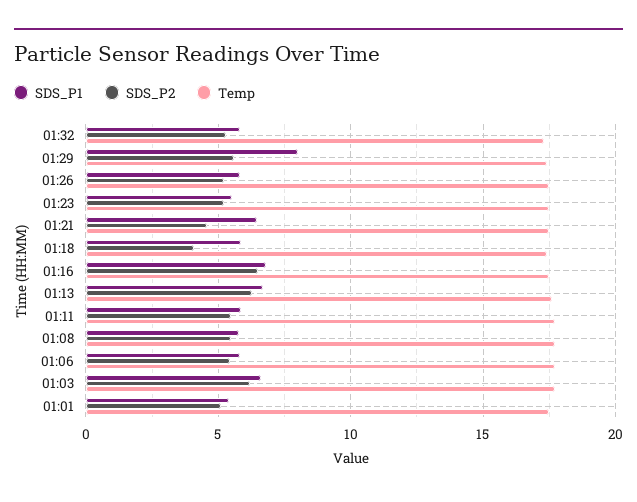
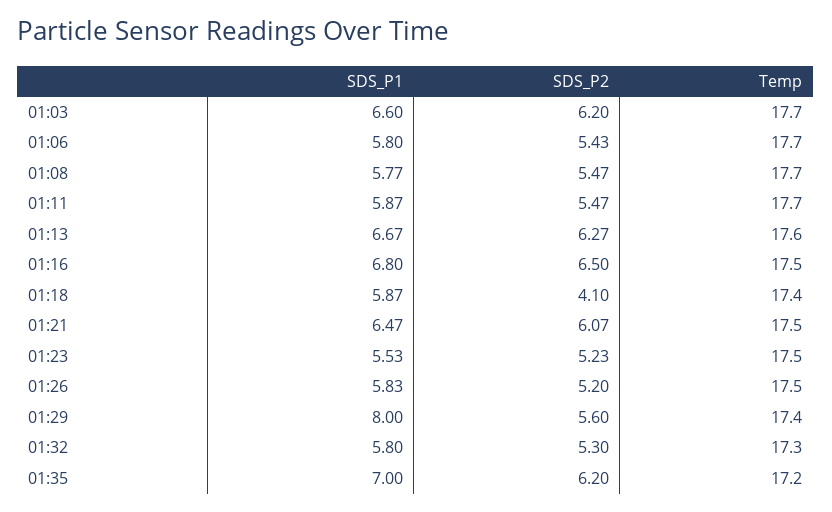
SDS_P2, 01:21: 4.5 -> 6.07
SDS_P1, 01:01: 5.5 -> none
SDS_P2, 01:01: 5 -> none
Temp, 01:01: 17.5 -> none
SDS_P1, 01:35: none -> 7
SDS_P2, 01:35: none -> 6.2
Temp, 01:35: none -> 17.2

